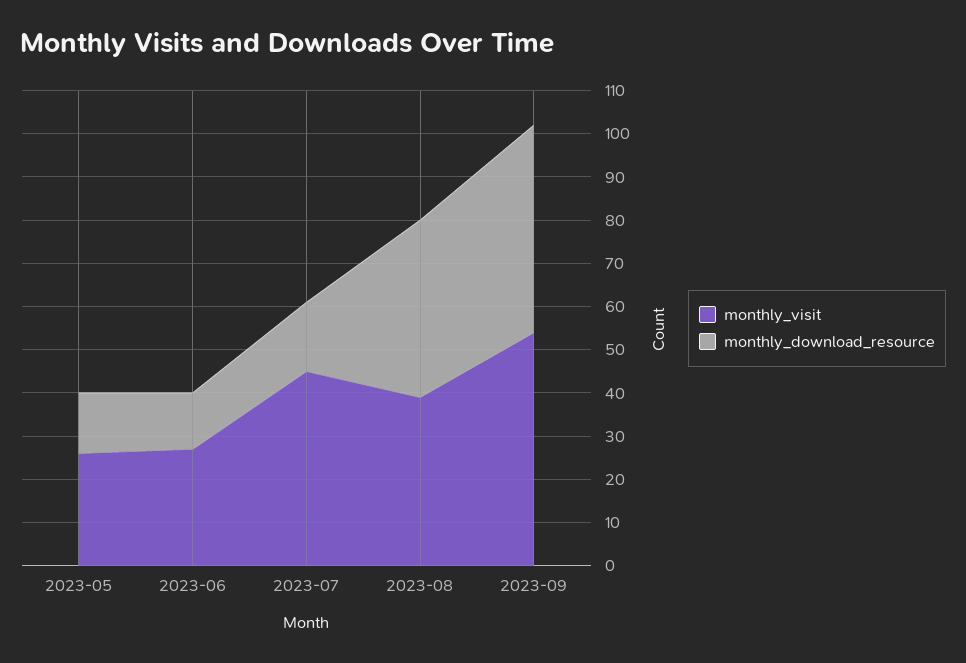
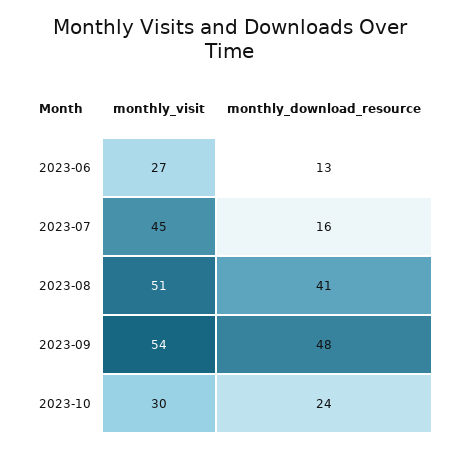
monthly_visit, 2023-05: 25 -> none
monthly_download_resource, 2023-05: 15 -> none
monthly_visit, 2023-08: 40 -> 51
monthly_visit, 2023-10: none -> 30
monthly_download_resource, 2023-10: none -> 24

